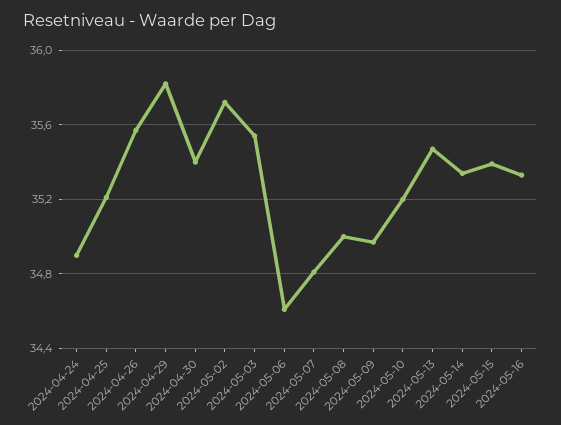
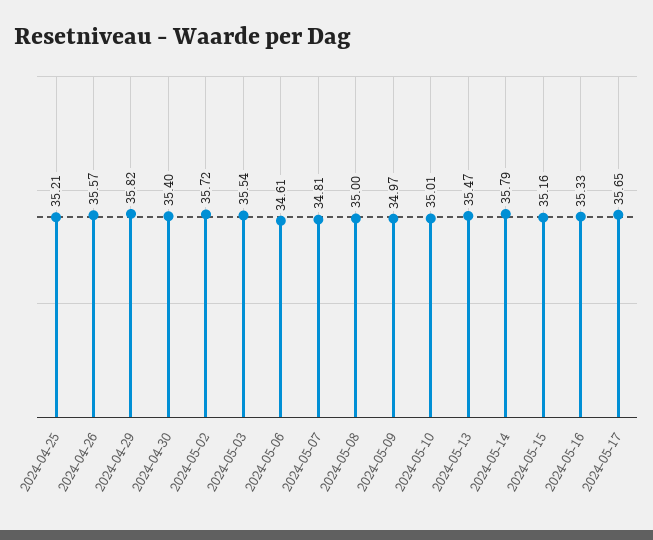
2024-04-24: 34.9 -> none
2024-05-10: 35.2 -> 35.01
2024-05-14: 35.35 -> 35.79
2024-05-15: 35.4 -> 35.16
2024-05-17: none -> 35.65

